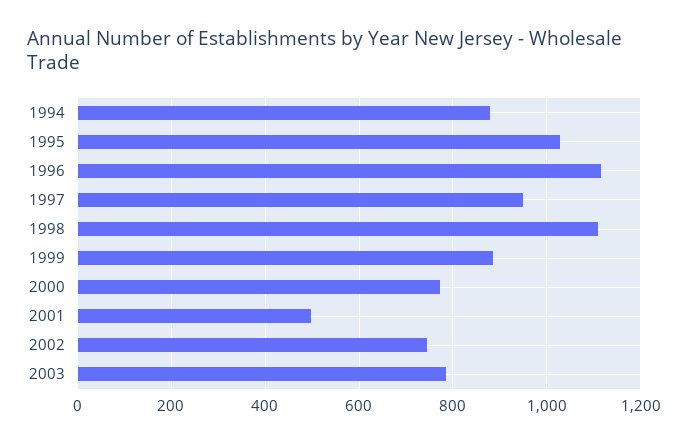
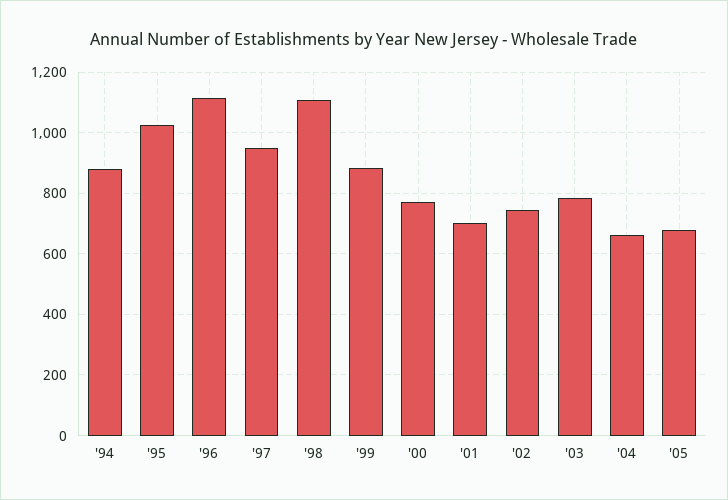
2001: 500 -> 700
'04: none -> 660
'05: none -> 680

